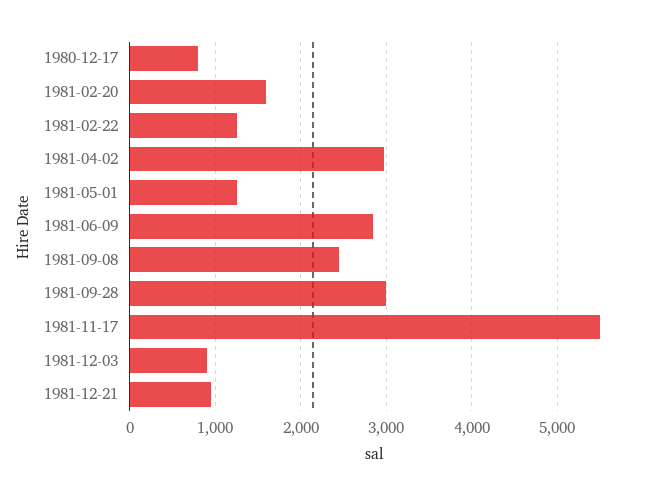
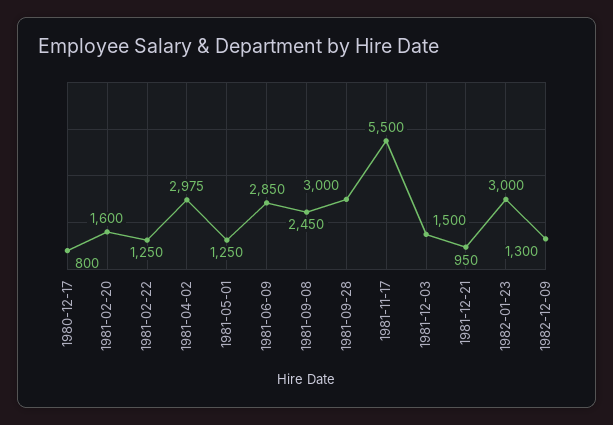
1981-12-03: 900 -> 1500
1982-01-23: none -> 3000
1982-12-09: none -> 1300

